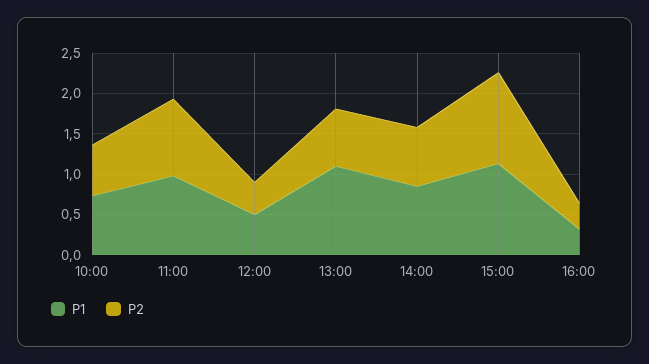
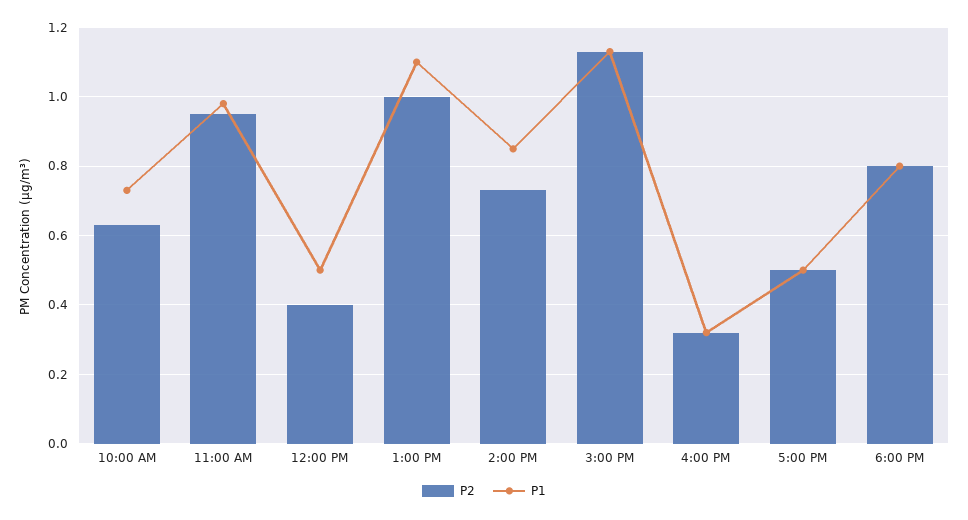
P2, 13:00: 0.7 -> 1
P2, 5:00 PM: none -> 0.5
P1, 5:00 PM: none -> 0.5
P2, 6:00 PM: none -> 0.8
P1, 6:00 PM: none -> 0.8

